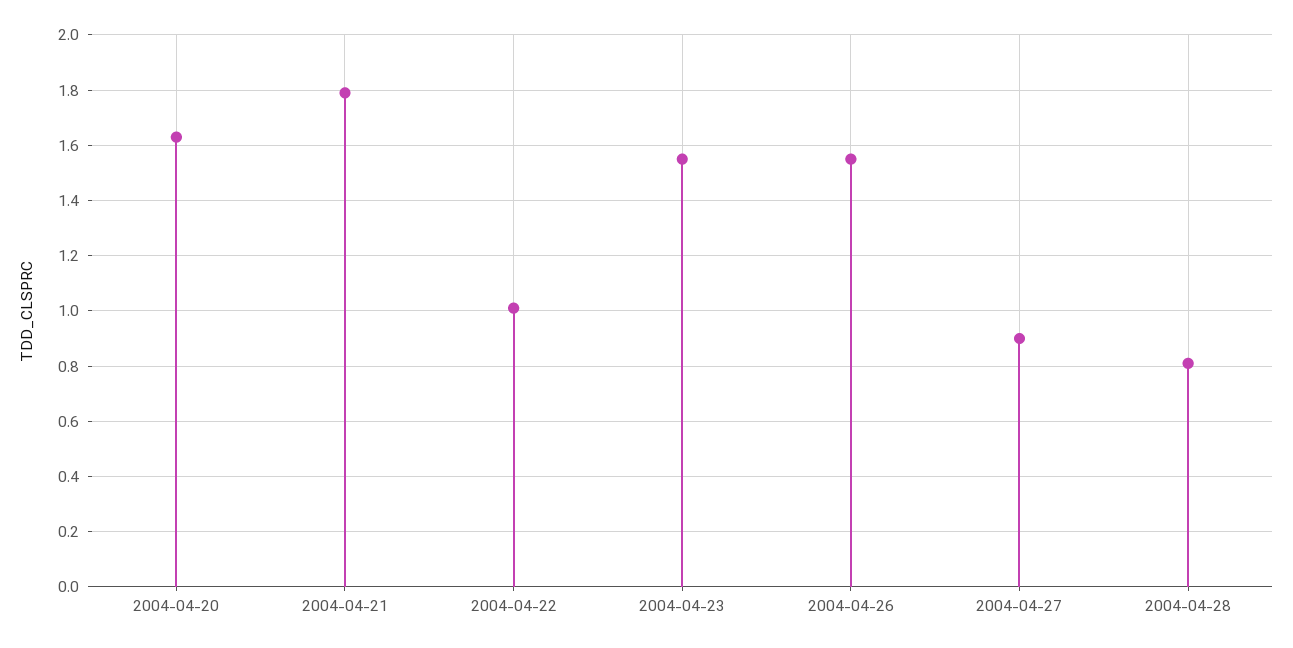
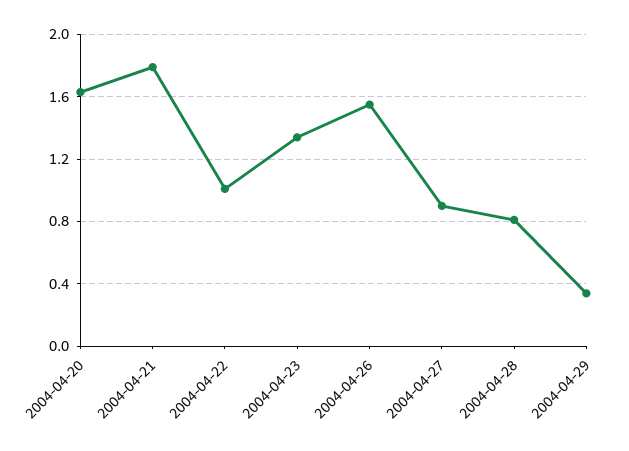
2004-04-23: 1.55 -> 1.35
2004-04-29: none -> 0.35

